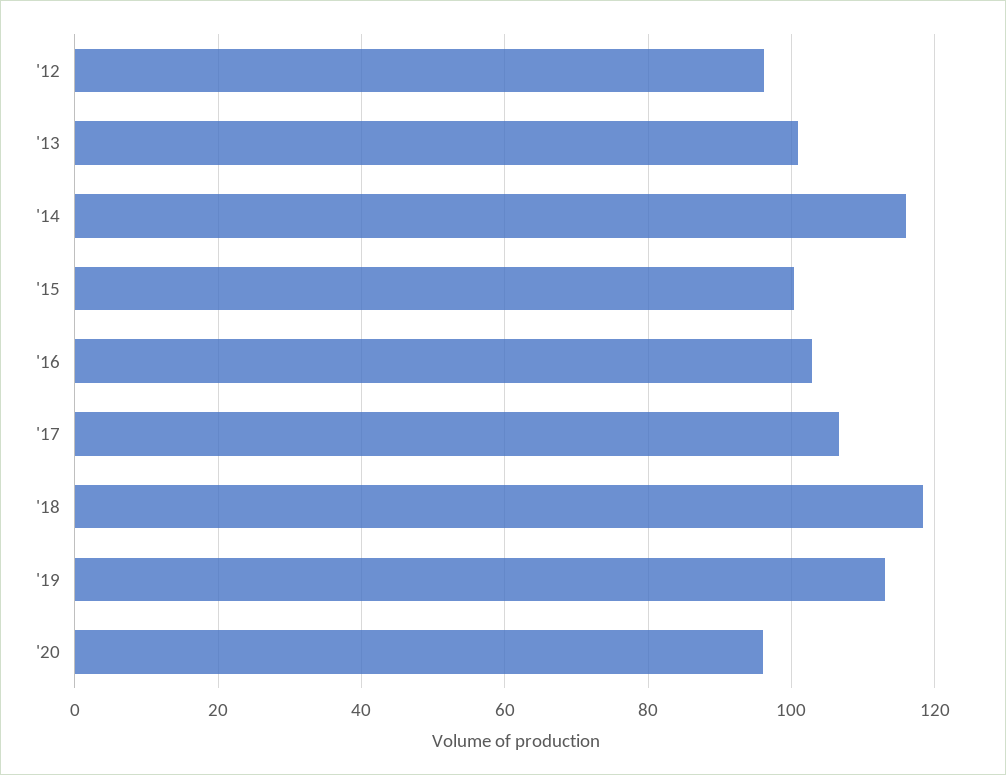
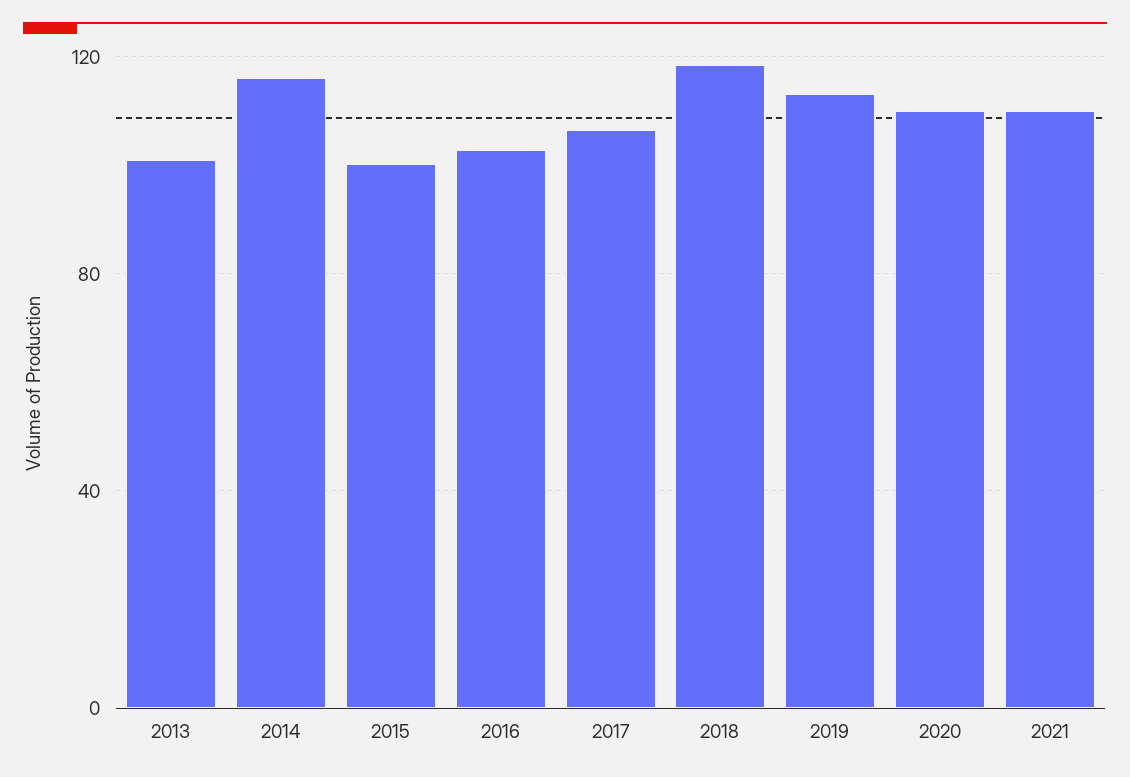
'12: 96 -> none
'20: 96 -> 110
2021: none -> 110

